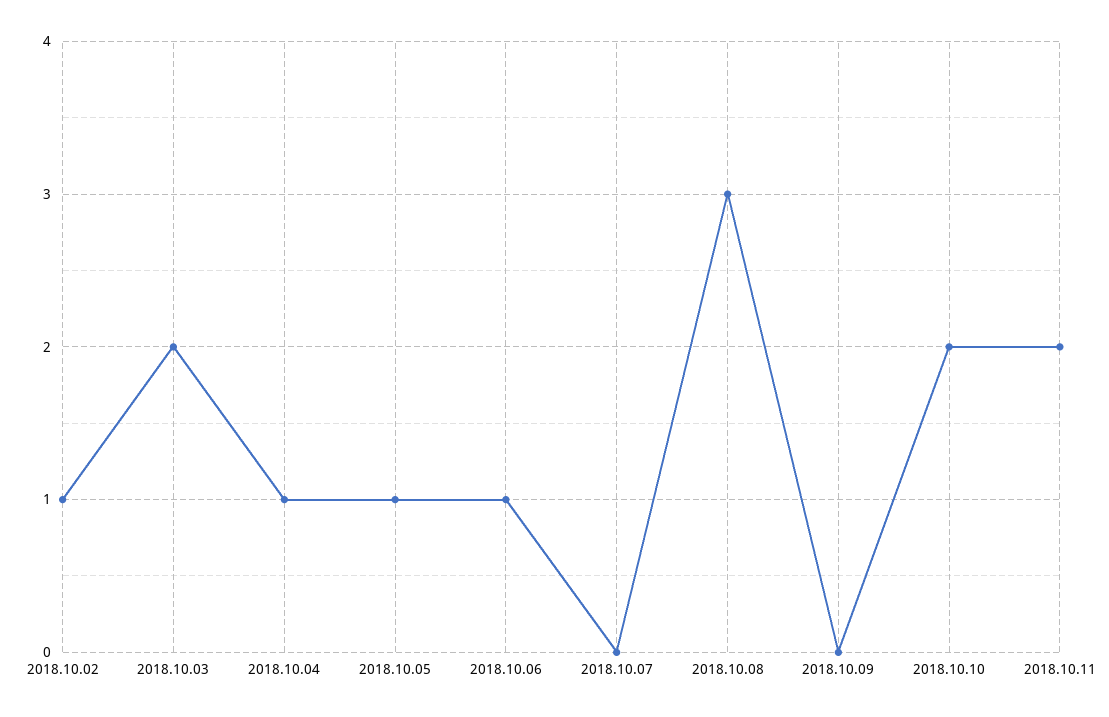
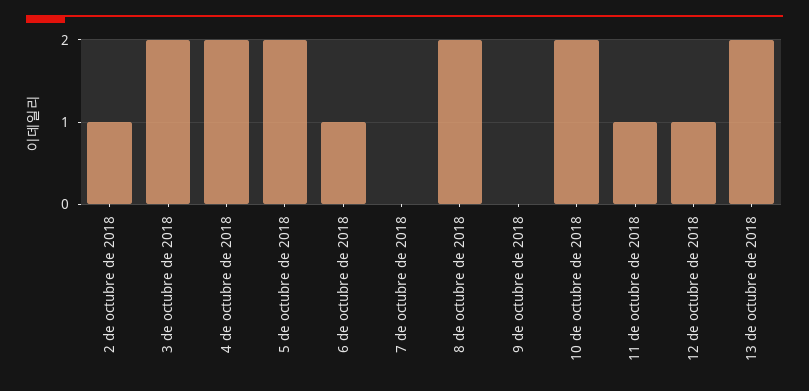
2018.10.04: 1 -> 2
2018.10.05: 1 -> 2
2018.10.08: 3 -> 2
2018.10.11: 2 -> 1
12 de octubre de 2018: none -> 1
13 de octubre de 2018: none -> 2

